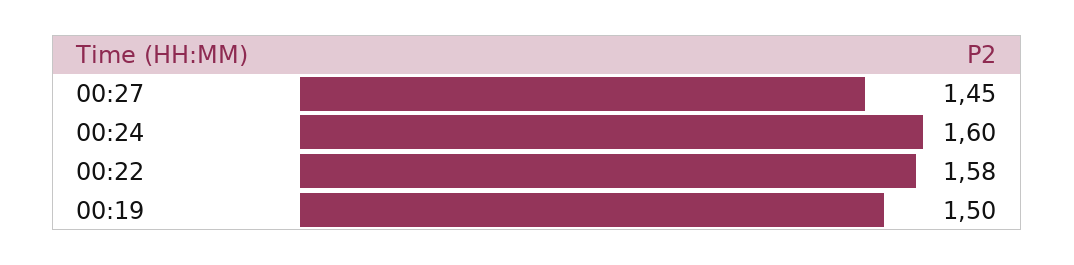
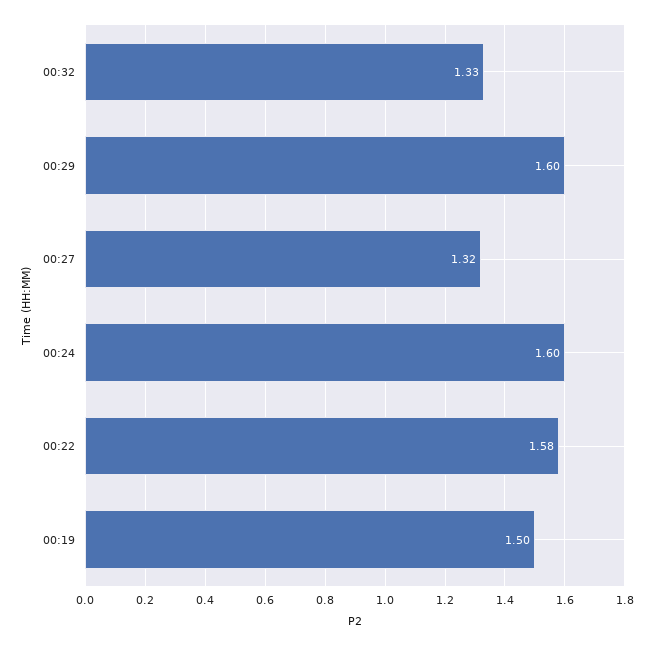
00:27: 1.45 -> 1.32
00:32: none -> 1.33
00:29: none -> 1.6

